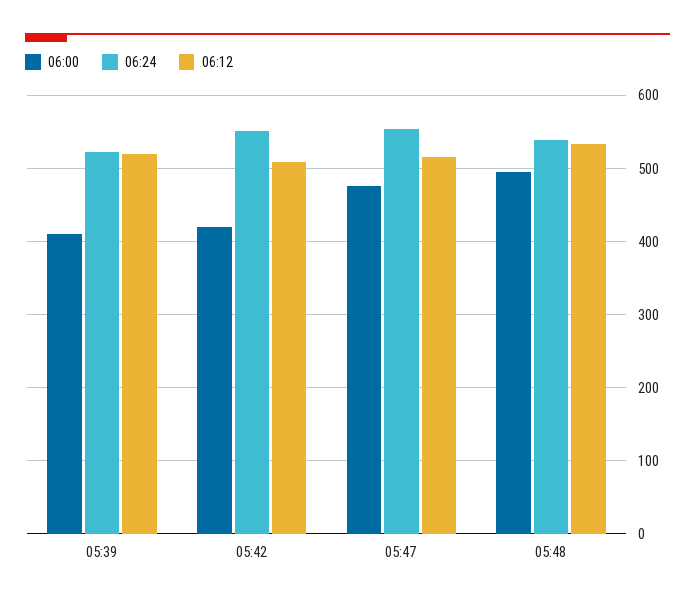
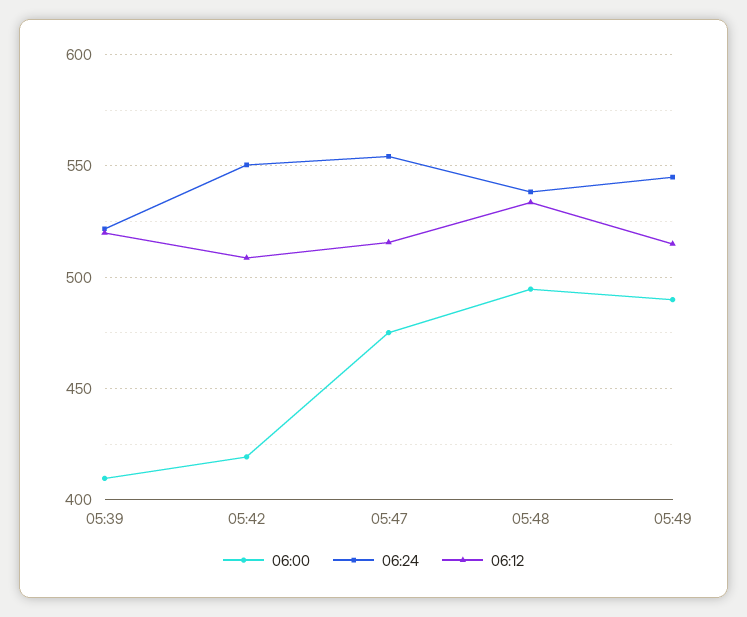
06:00, 05:49: none -> 490
06:24, 05:49: none -> 545
06:12, 05:49: none -> 515

